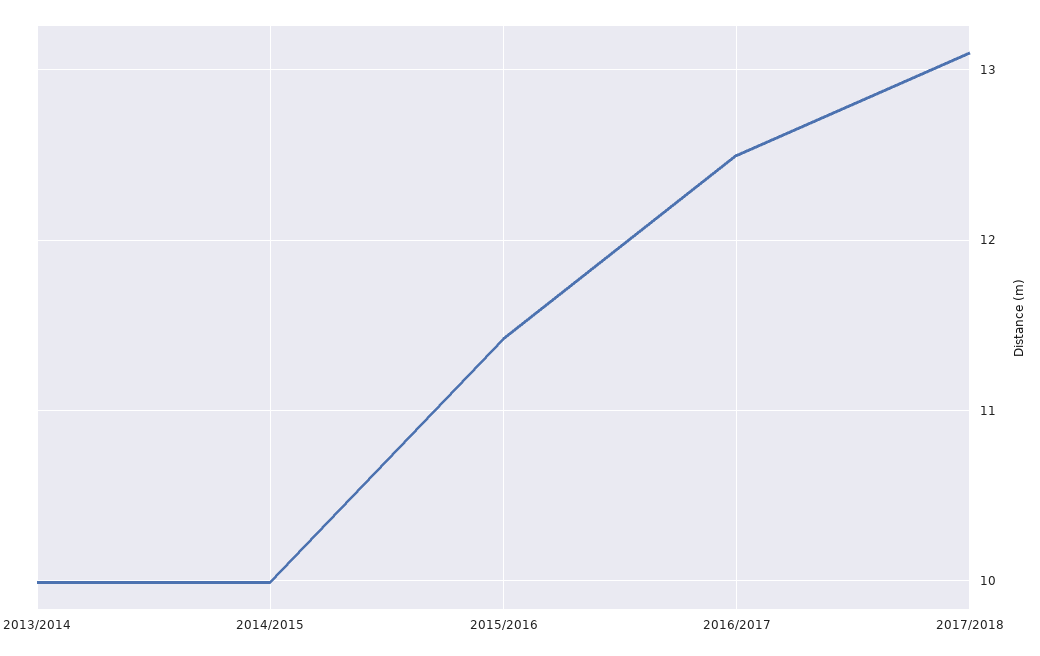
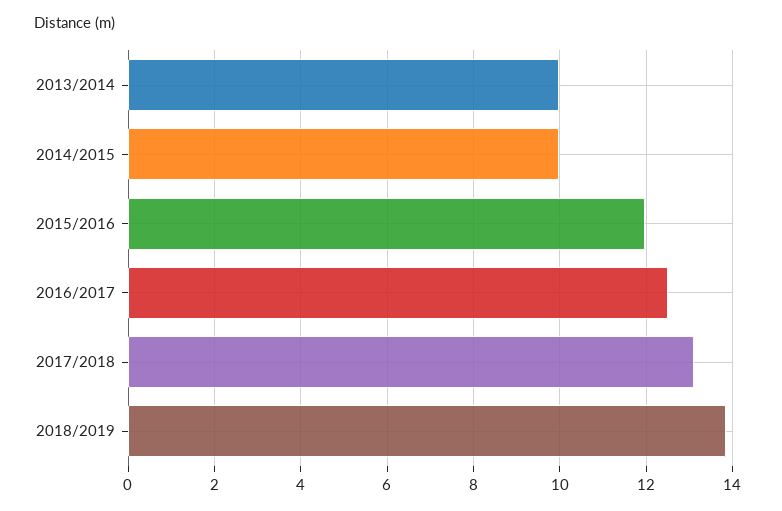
2015/2016: 11.4 -> 12
2018/2019: none -> 13.8

